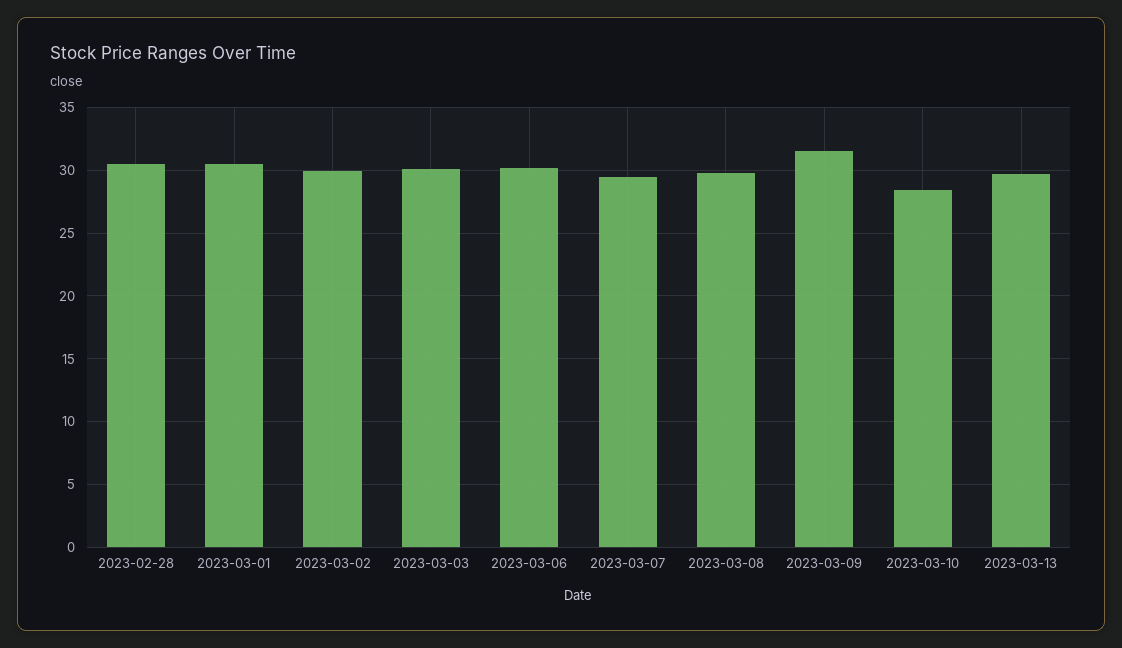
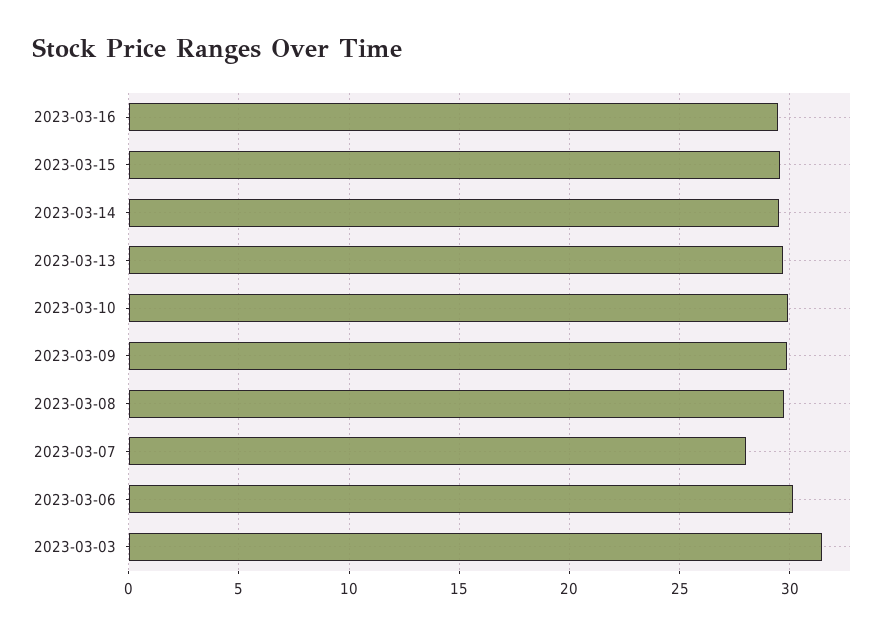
2023-02-28: 30.5 -> none
2023-03-01: 30.5 -> none
2023-03-02: 30 -> none
2023-03-03: 30 -> 31.5
2023-03-07: 29.5 -> 28
2023-03-09: 31.5 -> 30
2023-03-10: 28.5 -> 30
2023-03-16: none -> 29.5
2023-03-15: none -> 29.5
2023-03-14: none -> 29.5

